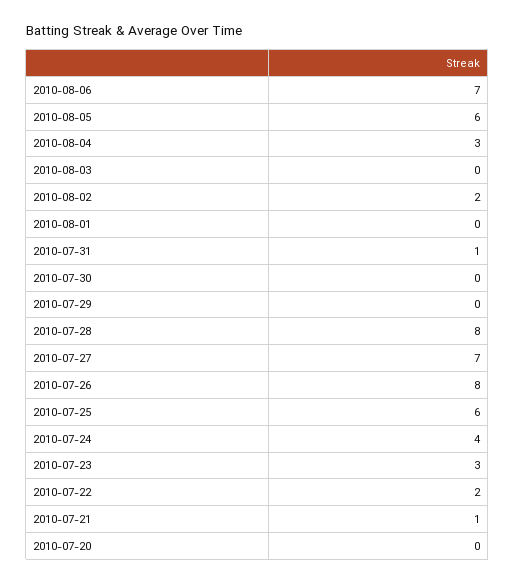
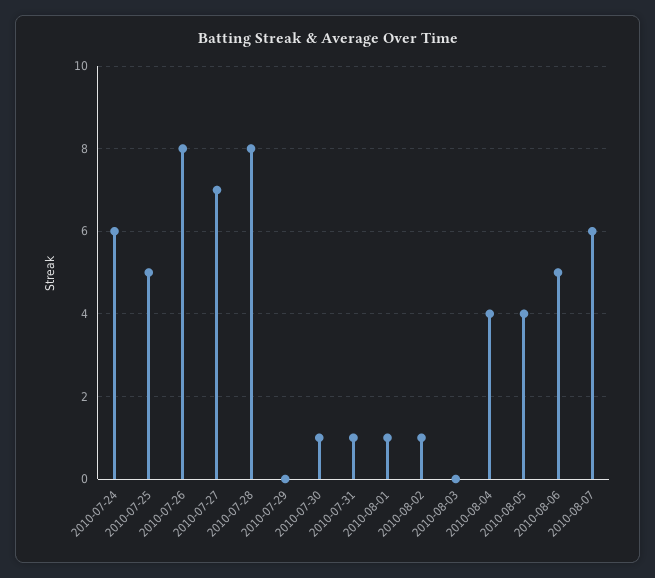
2010-08-06: 7 -> 5
2010-08-05: 6 -> 4
2010-08-04: 3 -> 4
2010-08-02: 2 -> 1
2010-08-01: 0 -> 1
2010-07-30: 0 -> 1
2010-07-25: 6 -> 5
2010-07-24: 4 -> 6
2010-07-23: 3 -> none
2010-07-22: 2 -> none
2010-07-21: 1 -> none
2010-07-20: 0 -> none
2010-08-07: none -> 6

